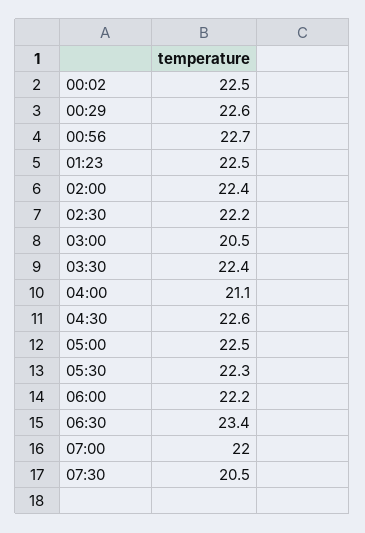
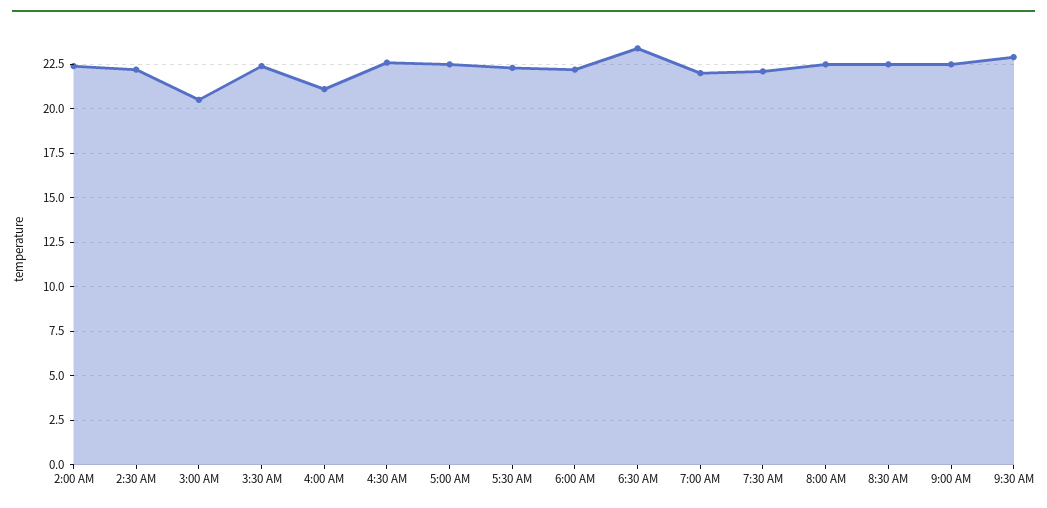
00:02: 22.5 -> none
00:29: 22.6 -> none
00:56: 22.7 -> none
01:23: 22.5 -> none
07:30: 20.5 -> 22
8:00 AM: none -> 22.5
8:30 AM: none -> 22.5
9:00 AM: none -> 22.5
9:30 AM: none -> 23

